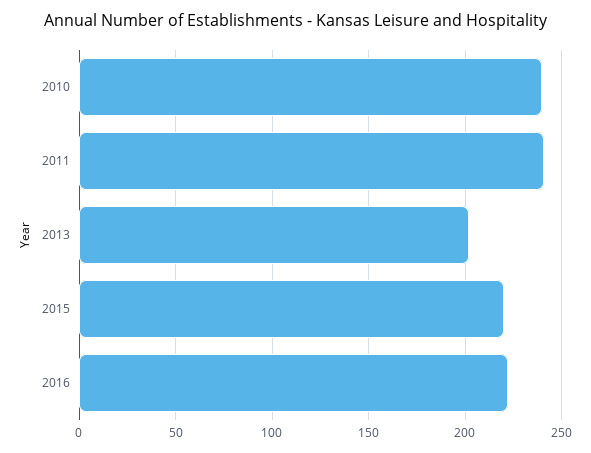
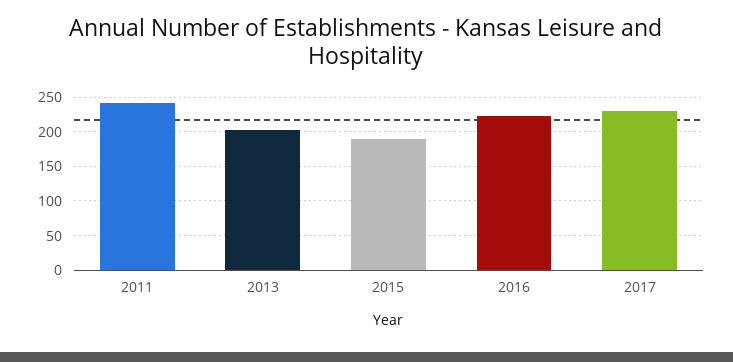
2010: 240 -> none
2015: 220 -> 190
2017: none -> 230

